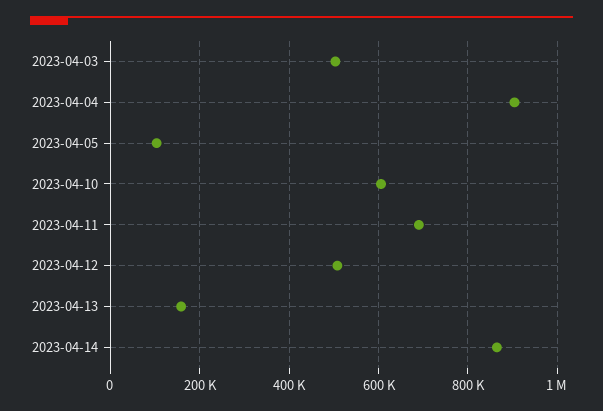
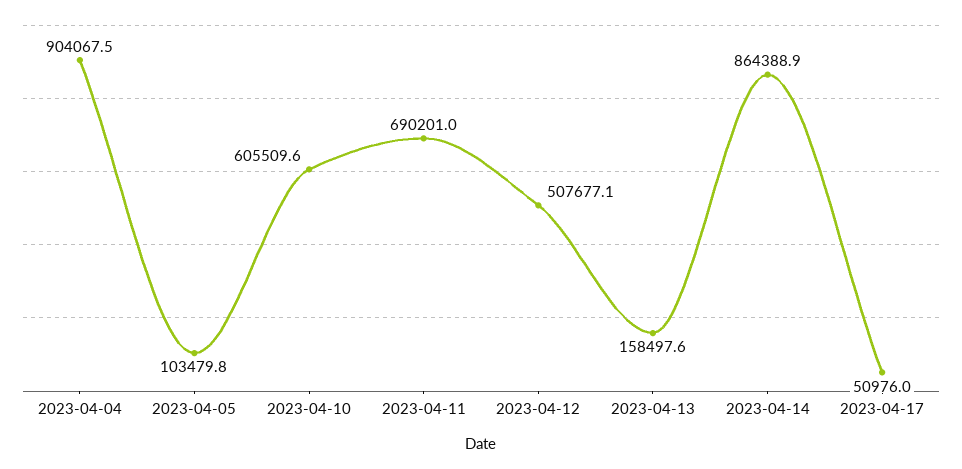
2023-04-03: 500000 -> none
2023-04-17: none -> 50976

